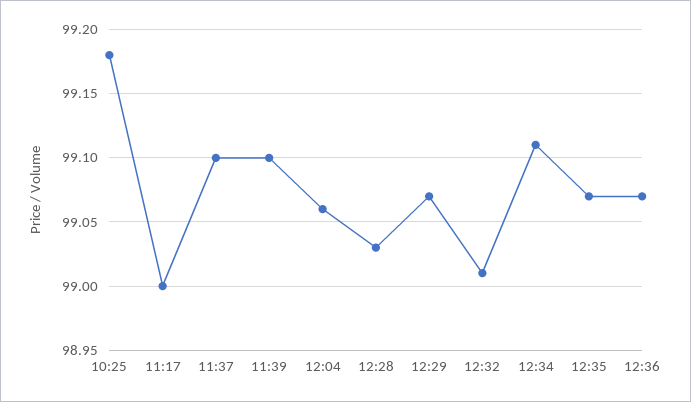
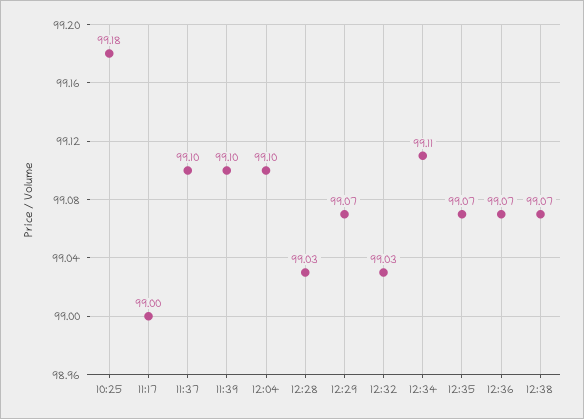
12:04: 99.06 -> 99.1
12:32: 99.01 -> 99.03
12:38: none -> 99.07

